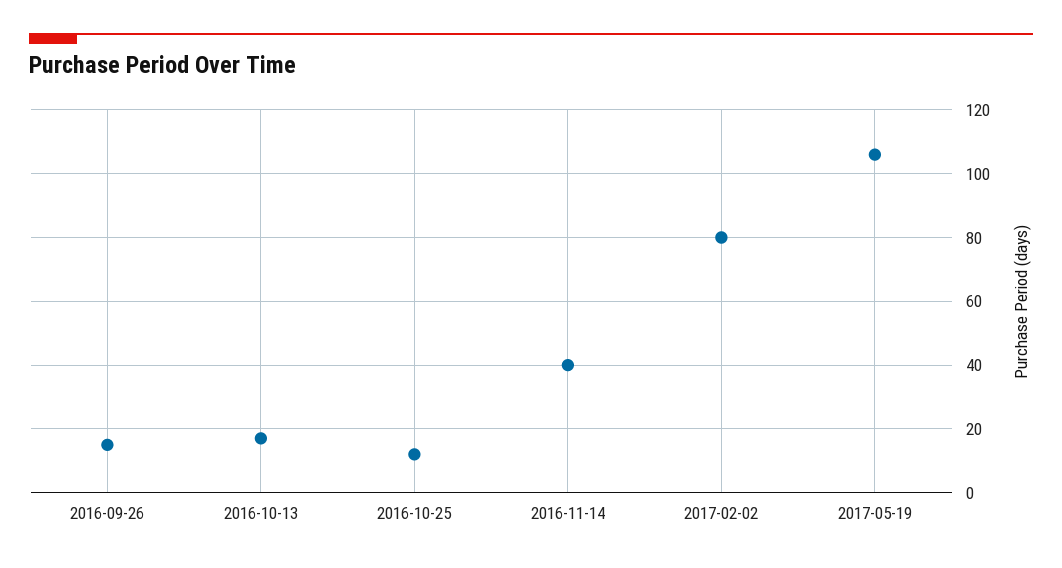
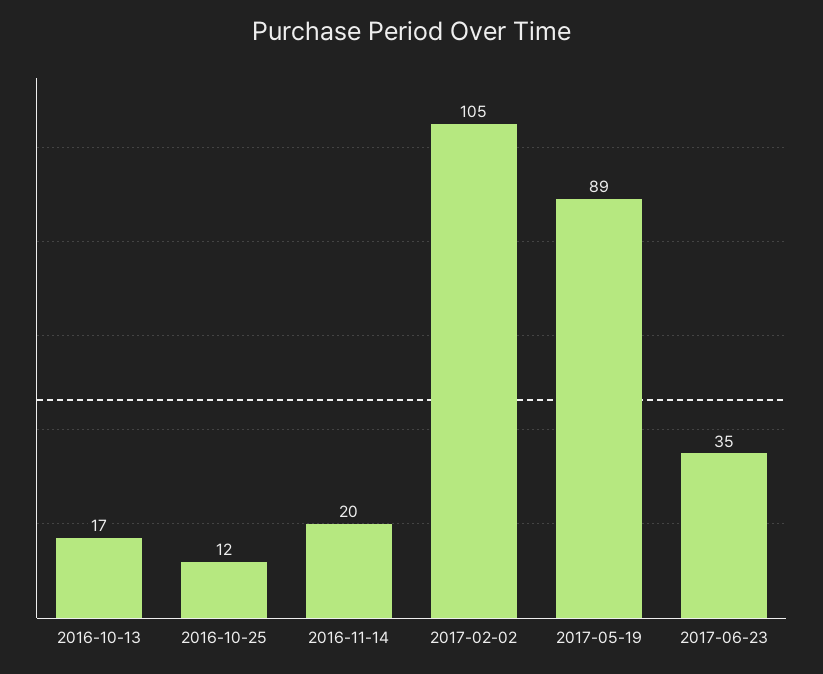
2016-09-26: 15 -> none
2016-11-14: 40 -> 20
2017-02-02: 80 -> 105
2017-05-19: 105 -> 89
2017-06-23: none -> 35

